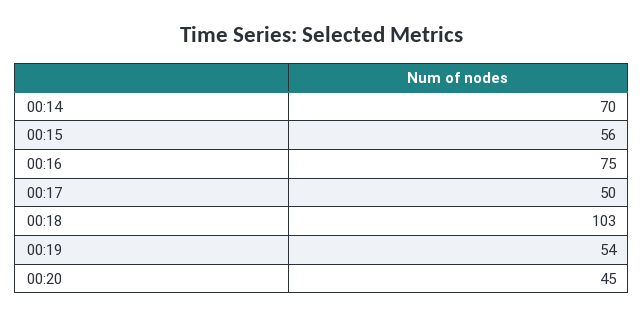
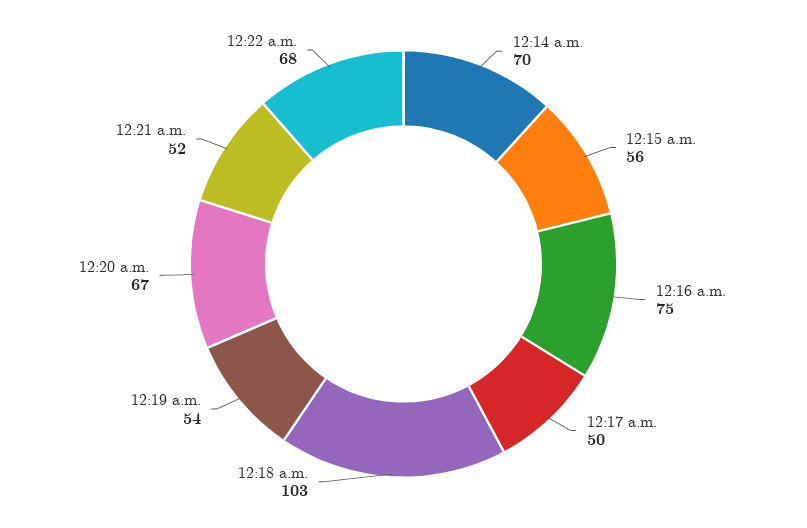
00:20: 45 -> 67
12:21 a.m.: none -> 52
12:22 a.m.: none -> 68

